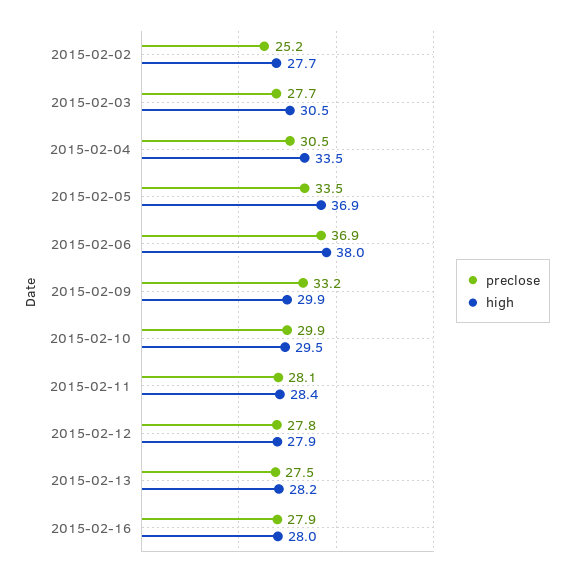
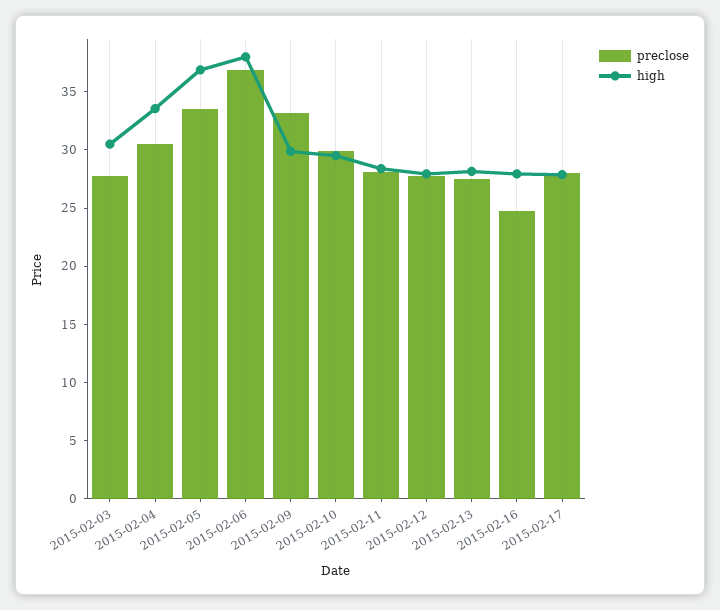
preclose, 2015-02-02: 25.2 -> none
high, 2015-02-02: 27.7 -> none
preclose, 2015-02-16: 27.9 -> 25
preclose, 2015-02-17: none -> 28
high, 2015-02-17: none -> 28

